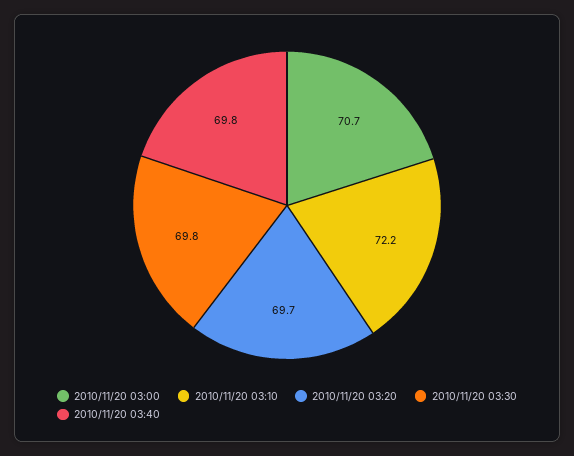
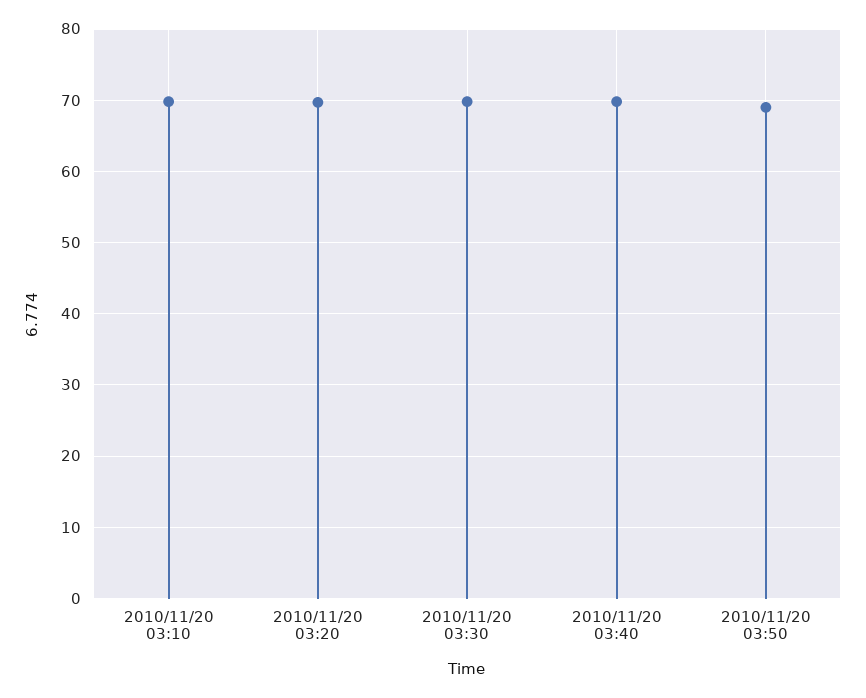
2010/11/20 03:00: 70.7 -> none
2010/11/20 03:10: 72.2 -> 70
2010/11/20 03:50: none -> 69

